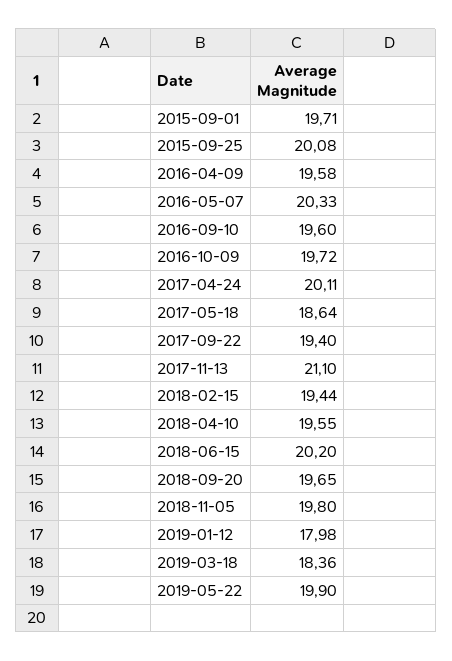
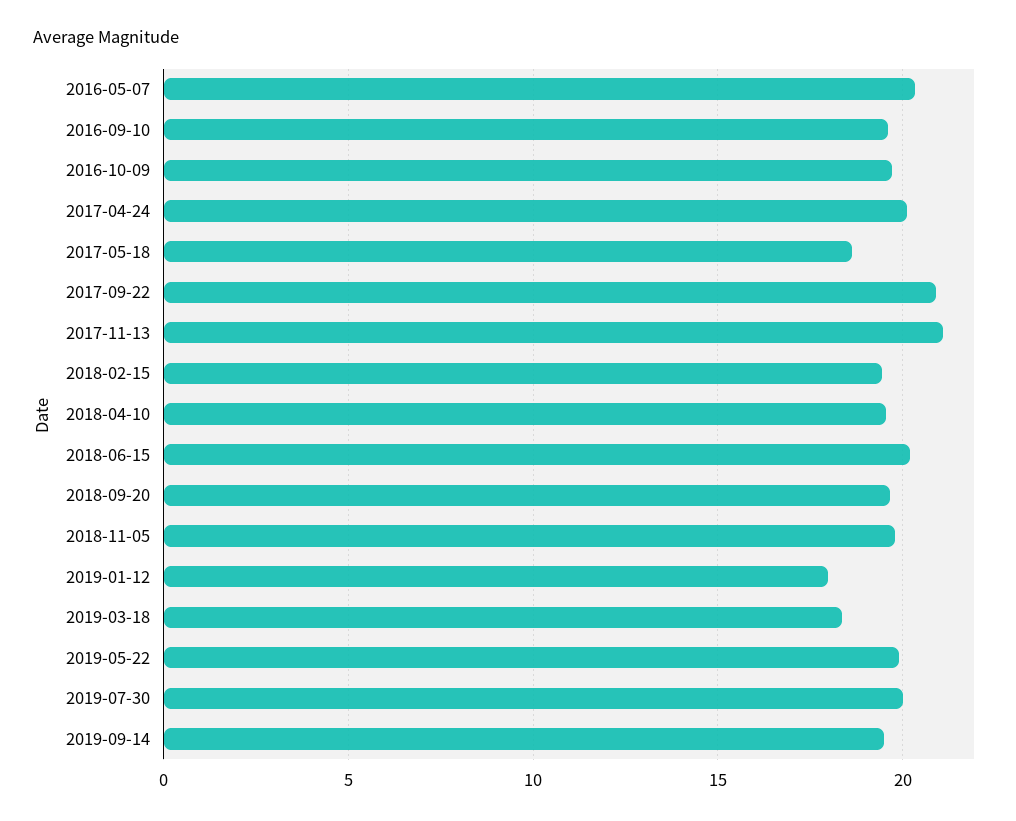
2015-09-01: 19.71 -> none
2015-09-25: 20.08 -> none
2016-04-09: 19.58 -> none
2017-09-22: 19.4 -> 21
2019-07-30: none -> 20
2019-09-14: none -> 19.5

